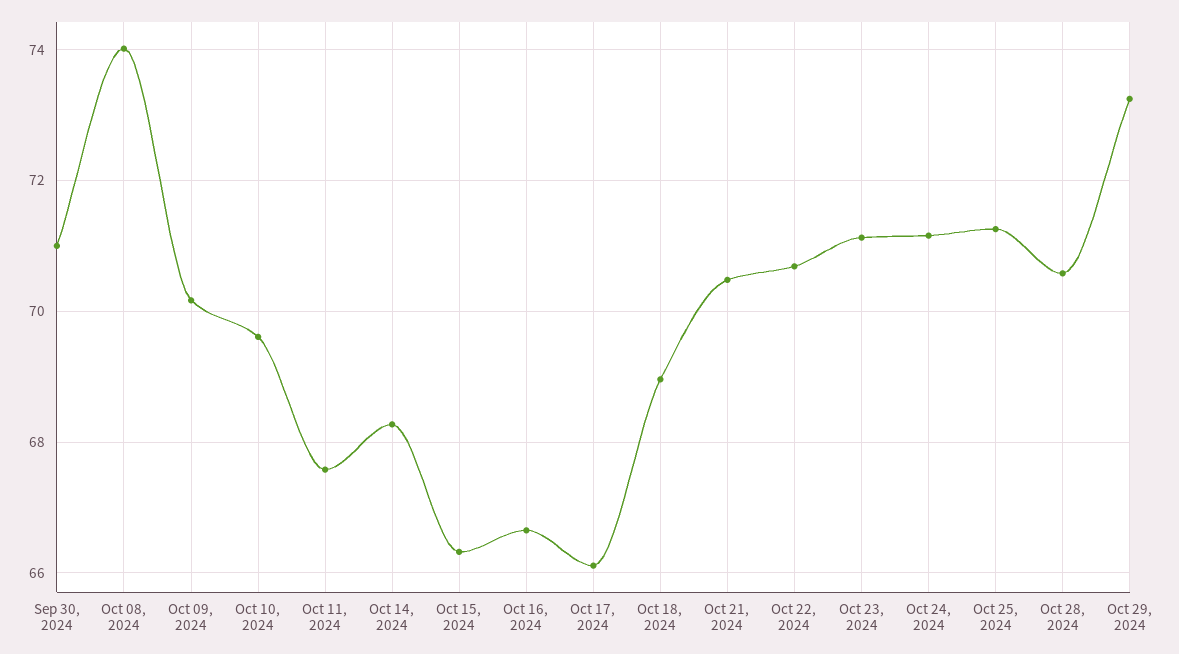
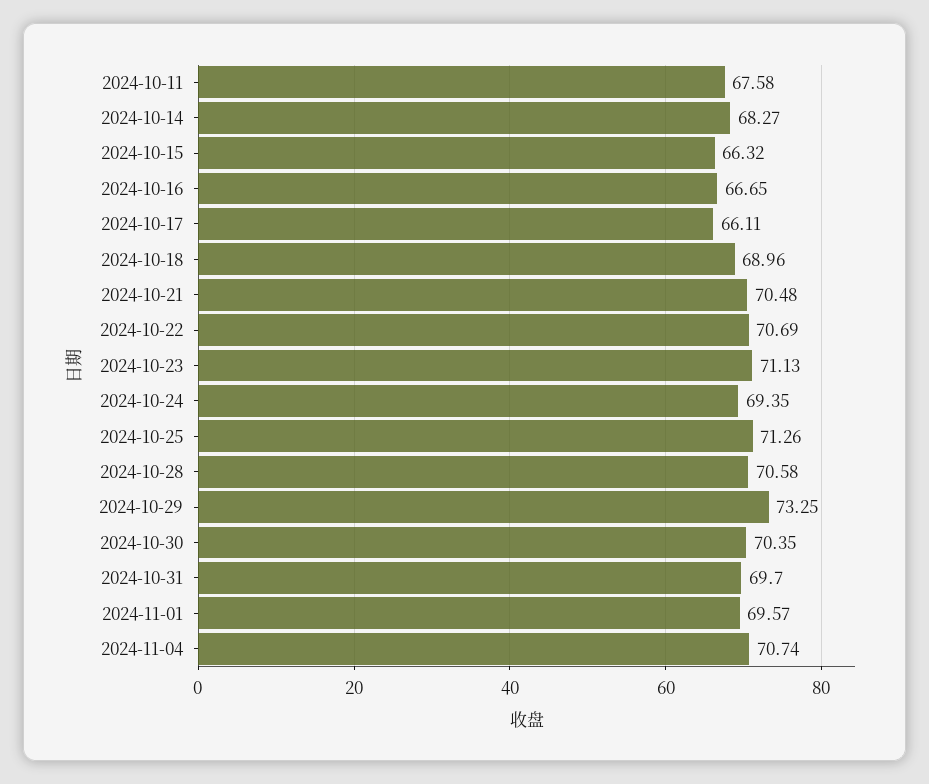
Sep 30, 2024: 71 -> none
Oct 08, 2024: 74 -> none
Oct 09, 2024: 70.2 -> none
Oct 10, 2024: 69.6 -> none
Oct 24, 2024: 71.2 -> 69.35
2024-10-30: none -> 70.35
2024-10-31: none -> 69.7
2024-11-01: none -> 69.57
2024-11-04: none -> 70.74

